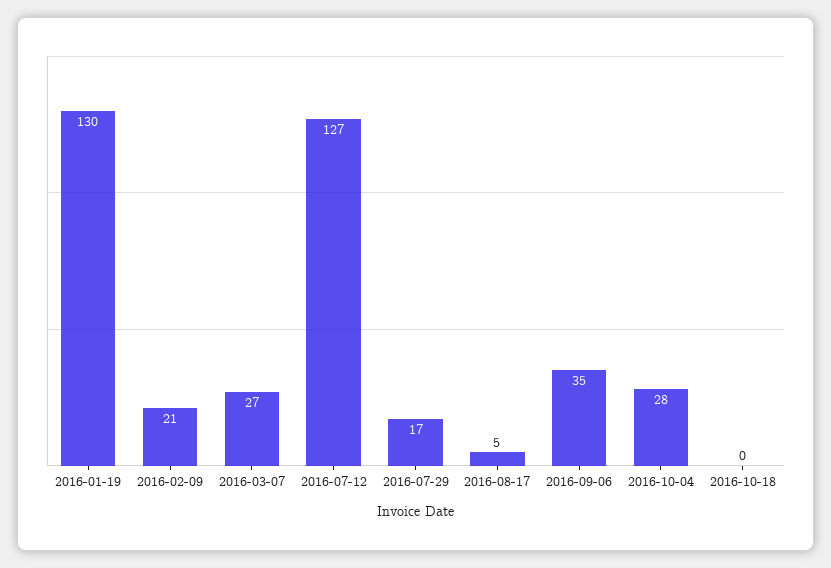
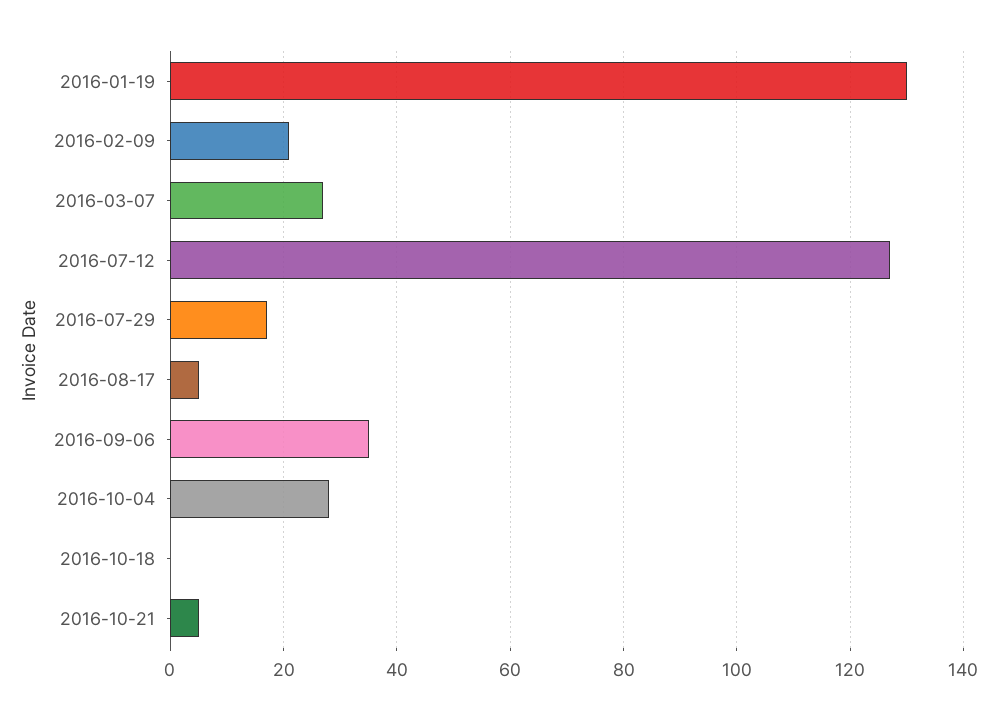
2016-10-21: none -> 5

